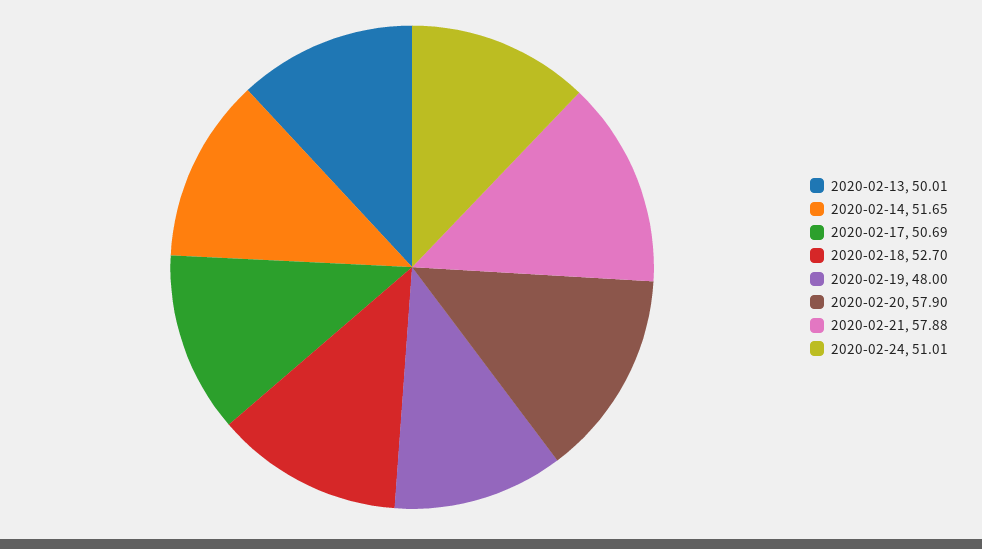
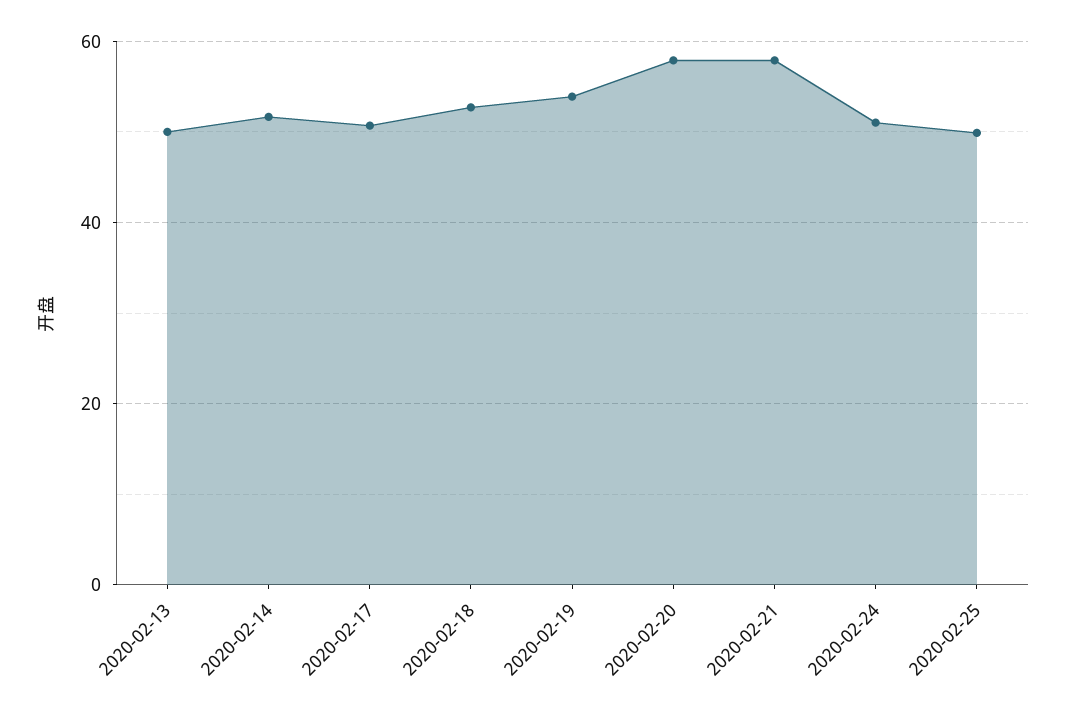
2020-02-19: 48 -> 54
2020-02-25: none -> 50

